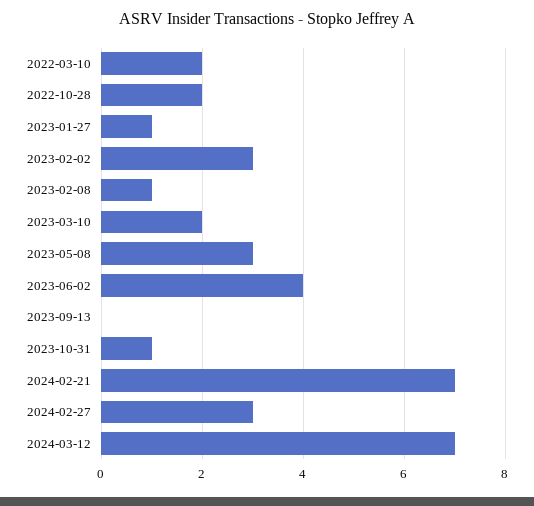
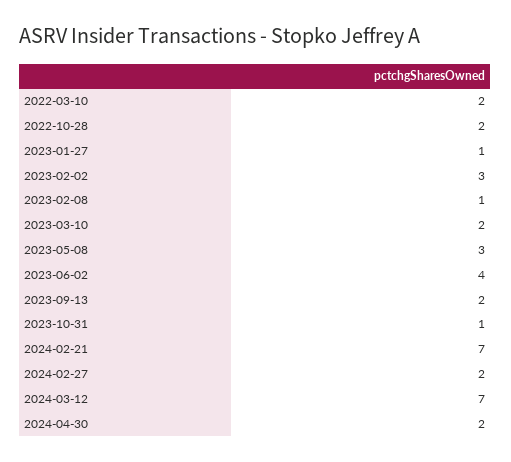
2023-09-13: 0 -> 2
2024-02-27: 3 -> 2
2024-04-30: none -> 2

